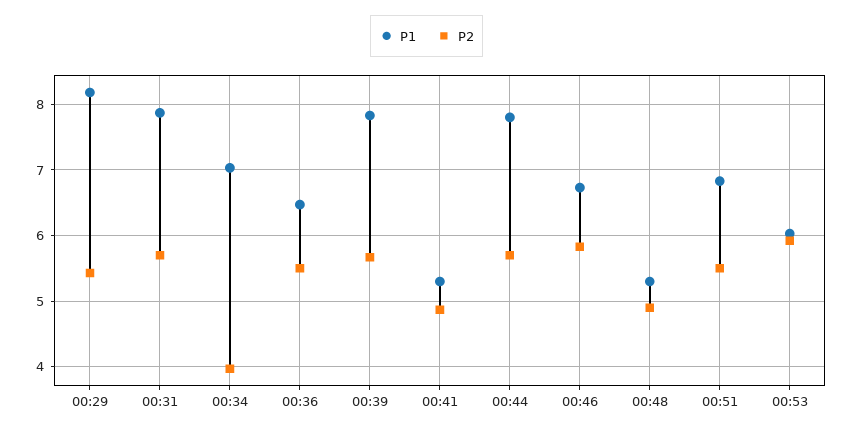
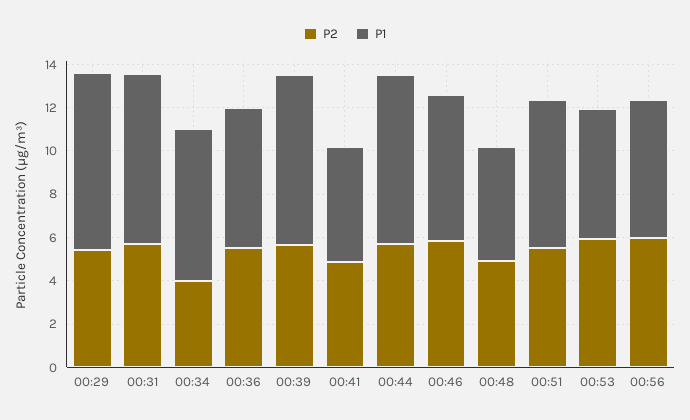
P2, 00:56: none -> 6
P1, 00:56: none -> 6.5

